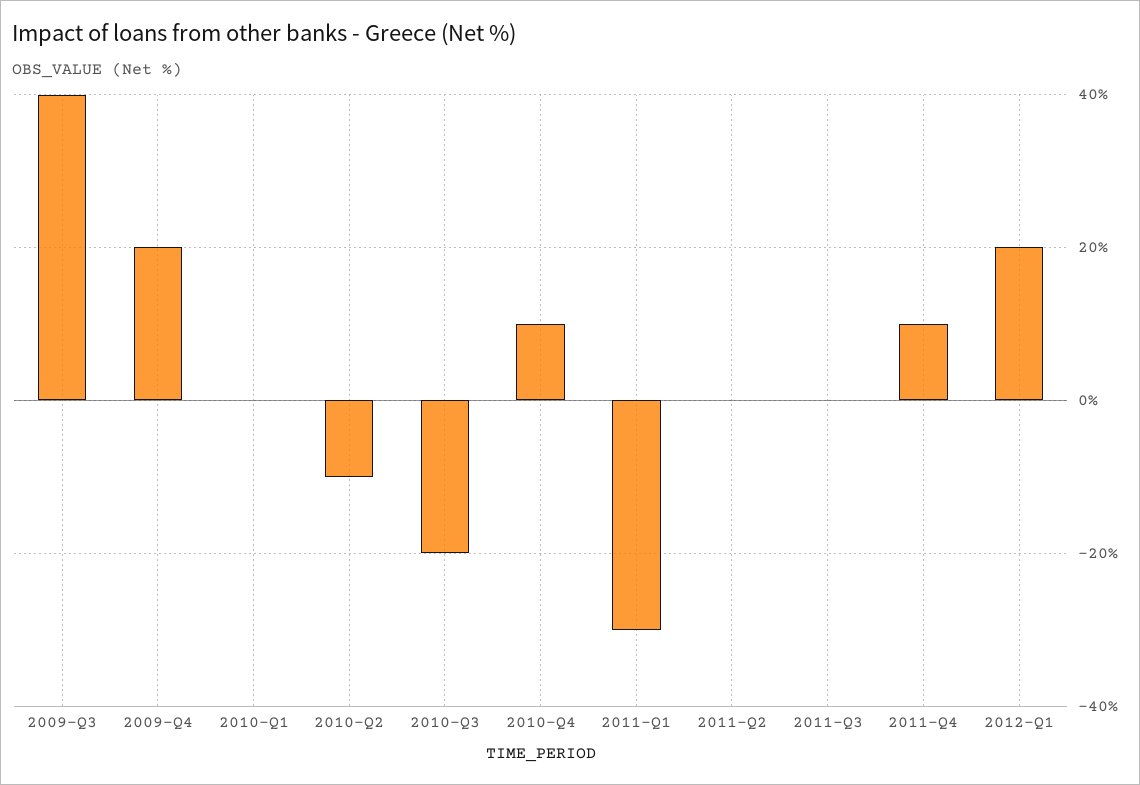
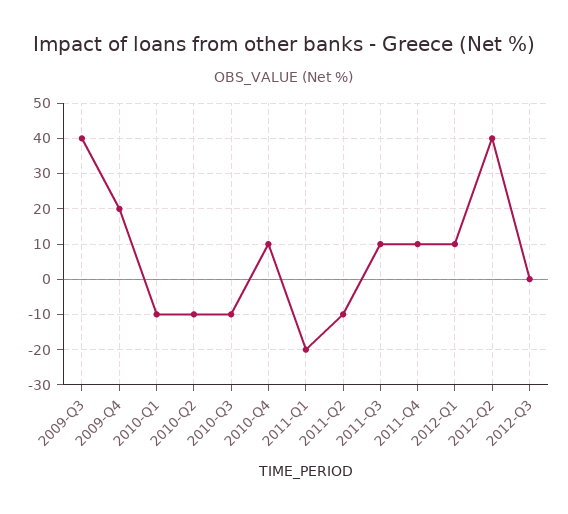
2010-Q1: 0 -> -10
2010-Q3: -20 -> -10
2011-Q1: -30 -> -20
2011-Q2: 0 -> -10
2011-Q3: 0 -> 10
2012-Q1: 20 -> 10
2012-Q2: none -> 40
2012-Q3: none -> 0

